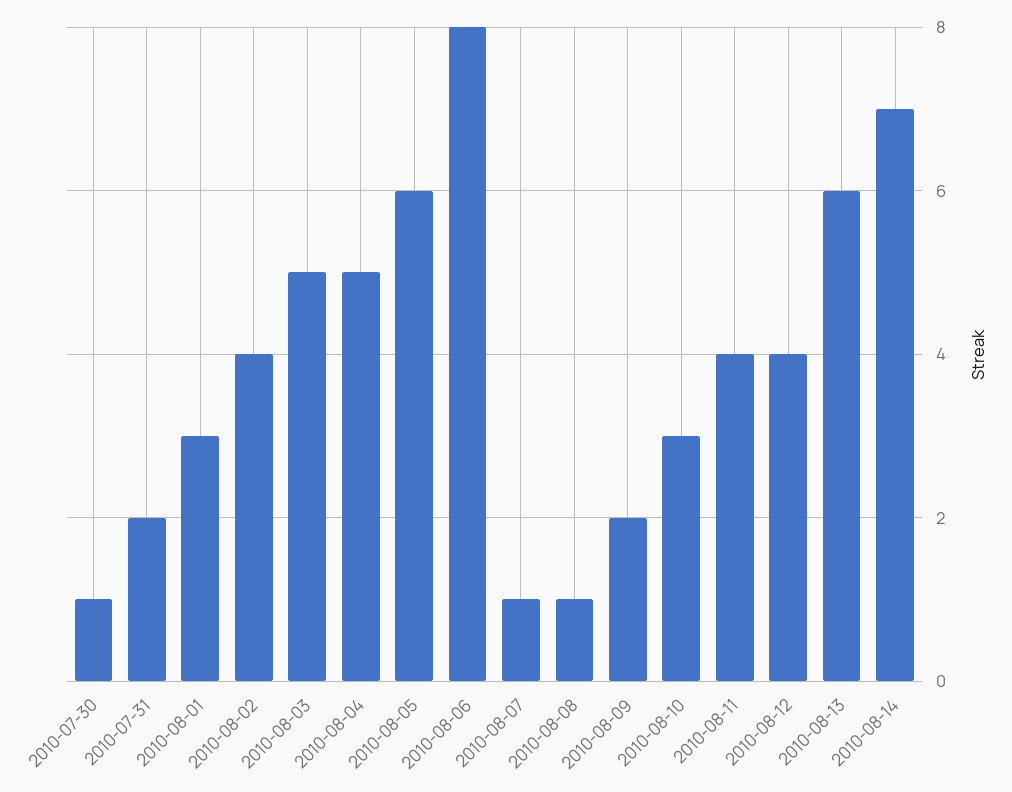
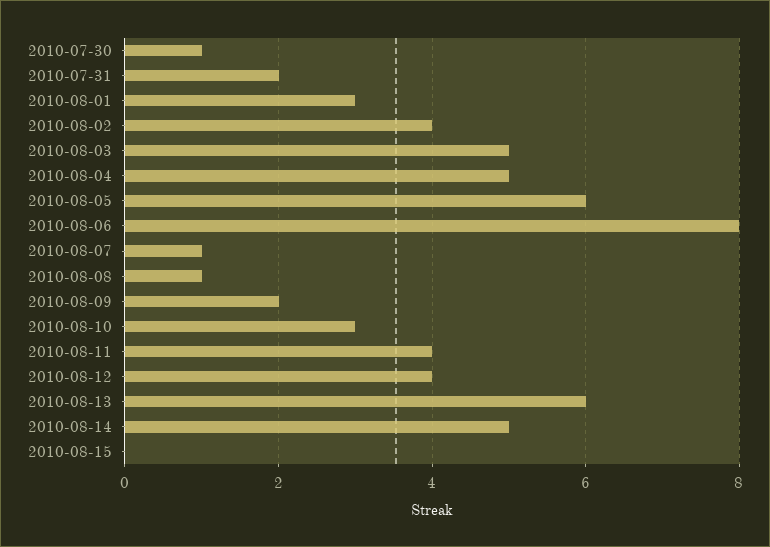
2010-08-14: 7 -> 5
2010-08-15: none -> 0

